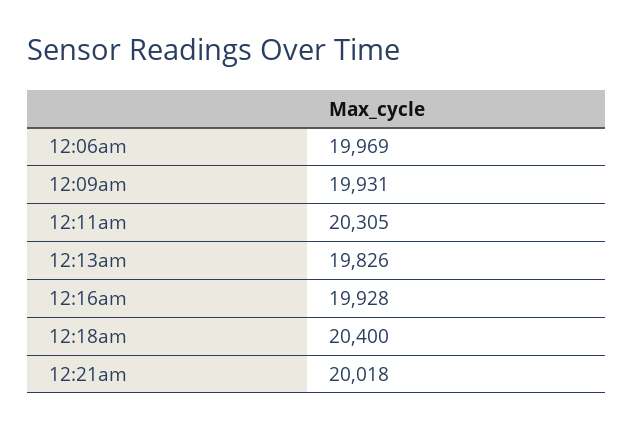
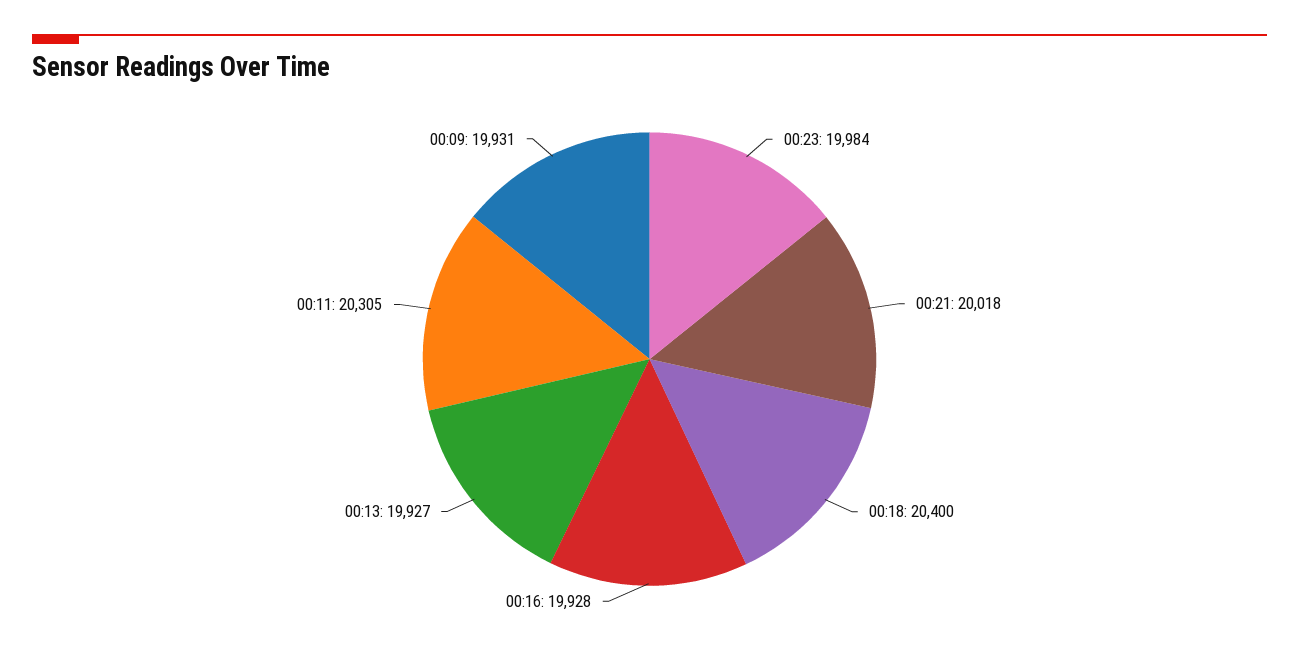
12:06am: 19969 -> none
12:13am: 19826 -> 19927
00:23: none -> 19984

